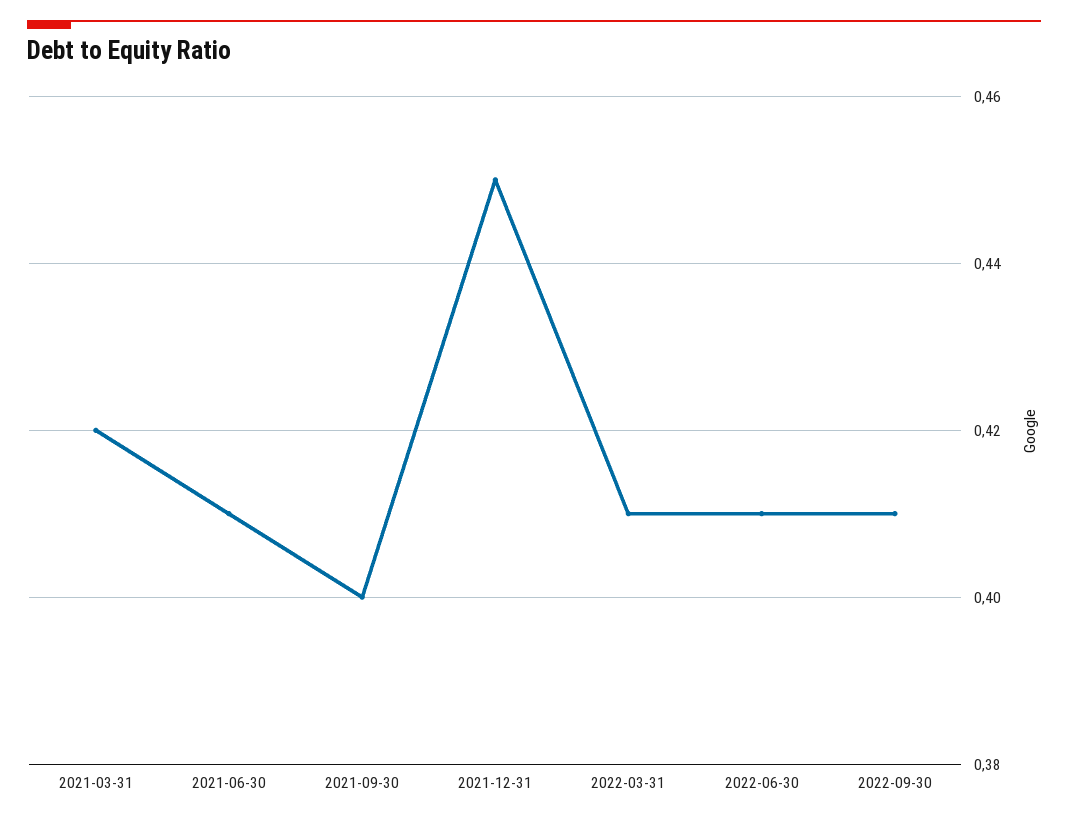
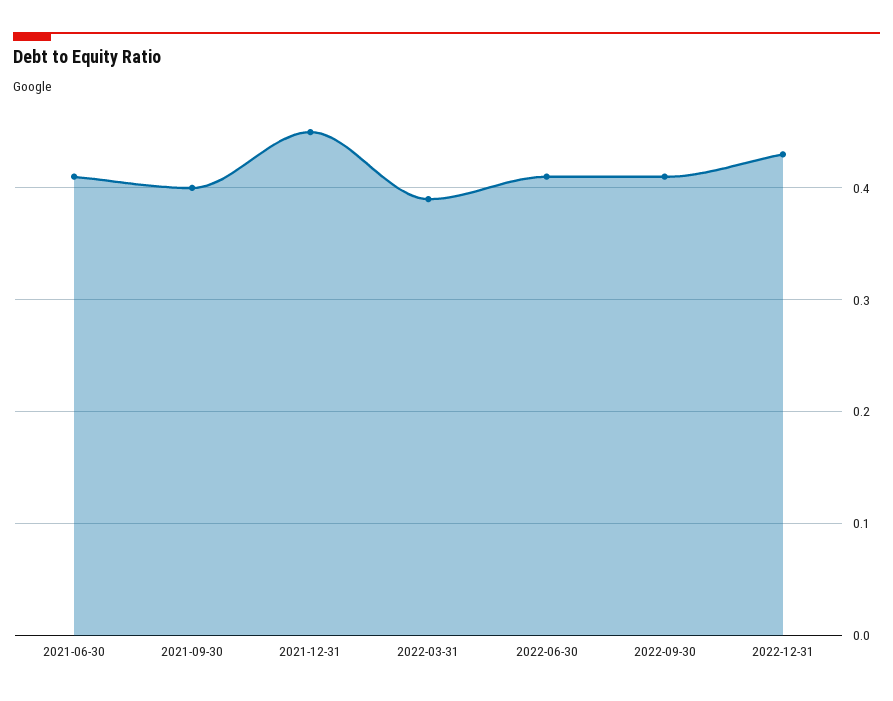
2021-03-31: 0.42 -> none
2022-03-31: 0.41 -> 0.39
2022-12-31: none -> 0.43

